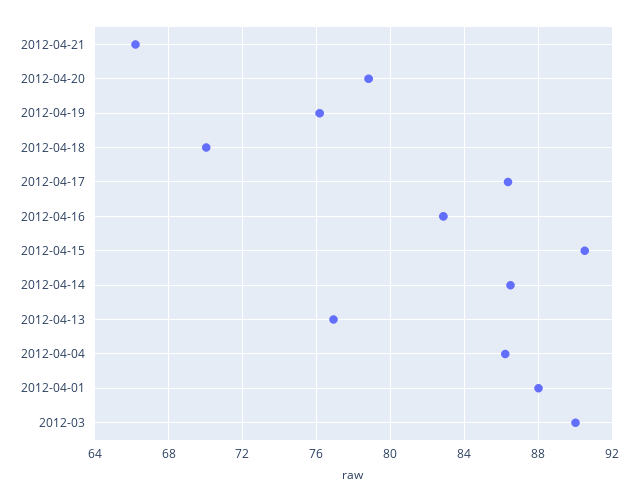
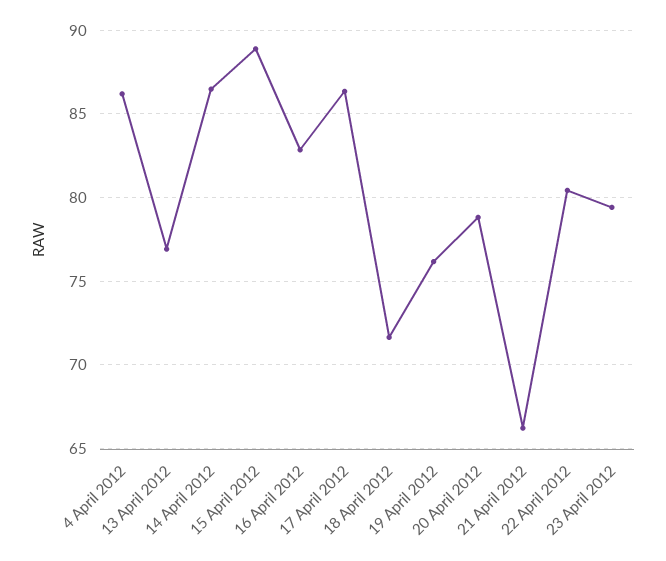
2012-04-18: 70 -> 71.5
2012-04-15: 90.5 -> 89
2012-04-01: 88 -> none
2012-03: 90 -> none
22 April 2012: none -> 80.5
23 April 2012: none -> 79.5

